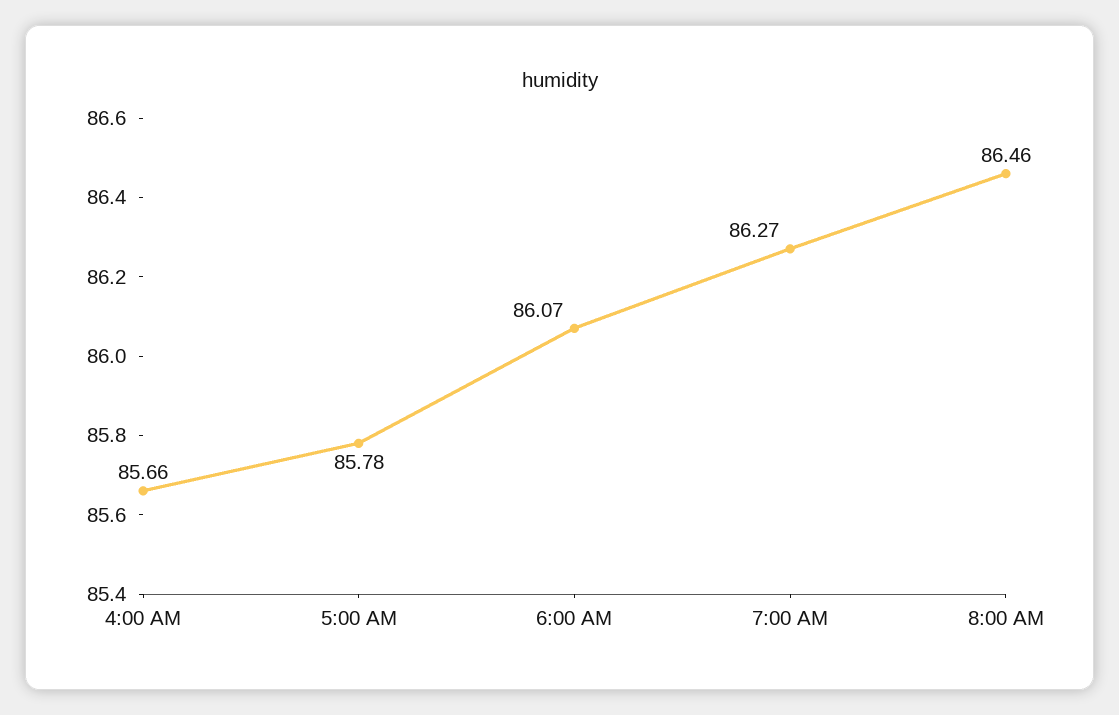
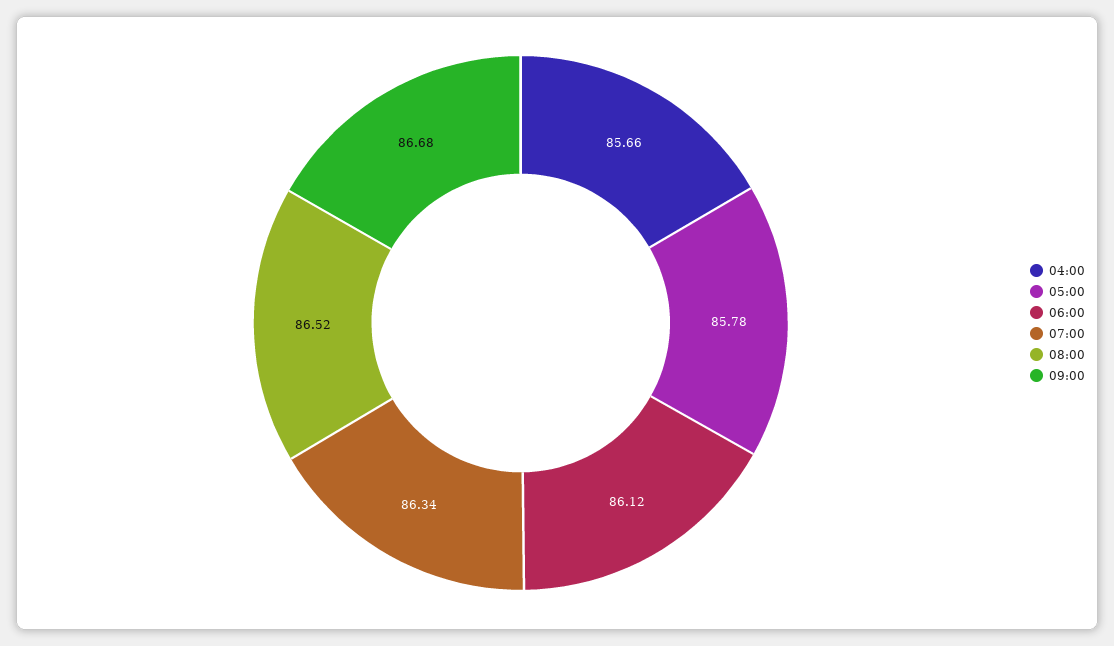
6:00 AM: 86.07 -> 86.12
7:00 AM: 86.27 -> 86.34
8:00 AM: 86.46 -> 86.52
09:00: none -> 86.68

